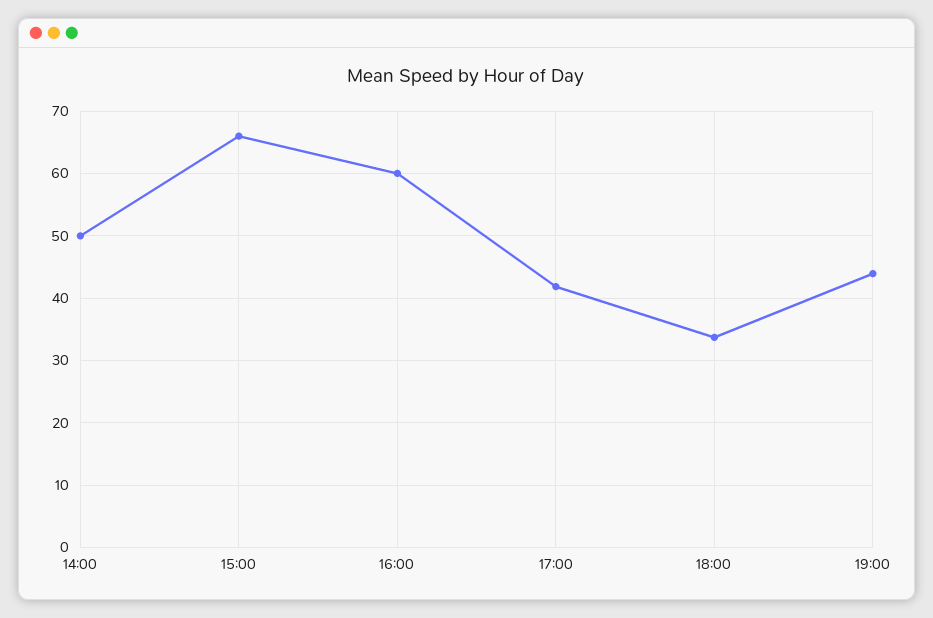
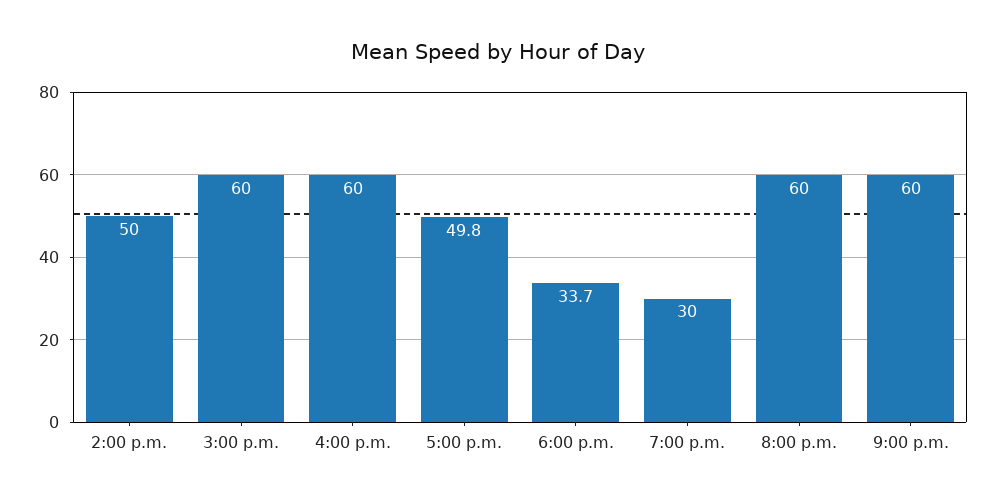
15:00: 66 -> 60
17:00: 42 -> 49.8
19:00: 44 -> 30
8:00 p.m.: none -> 60
9:00 p.m.: none -> 60

